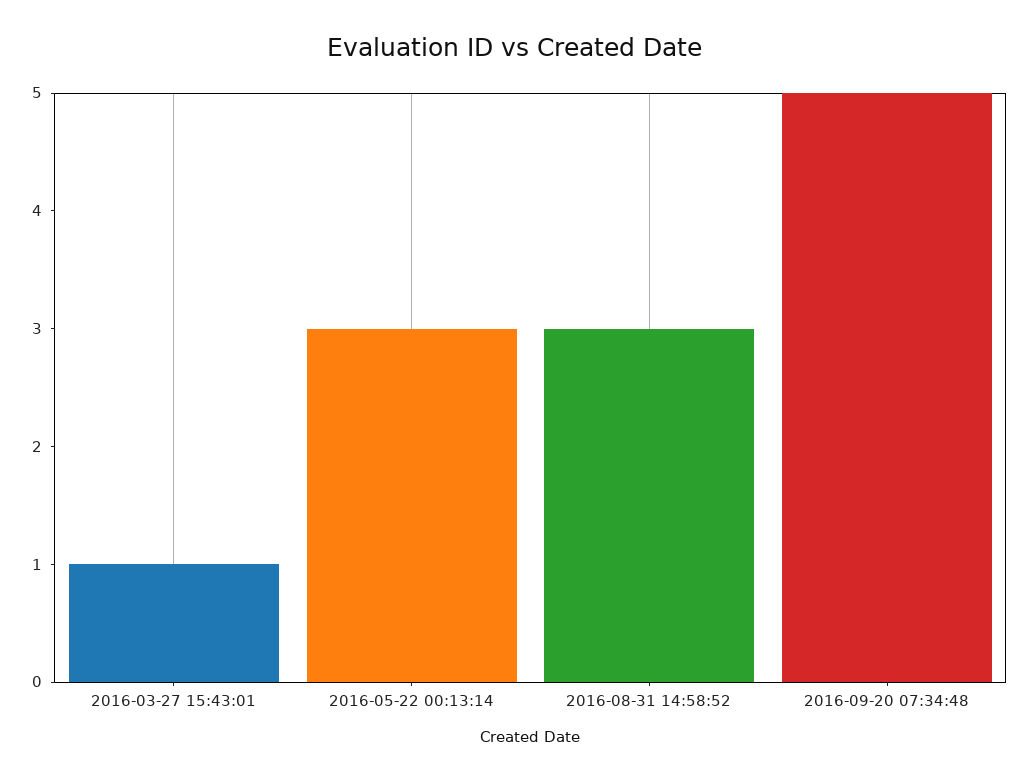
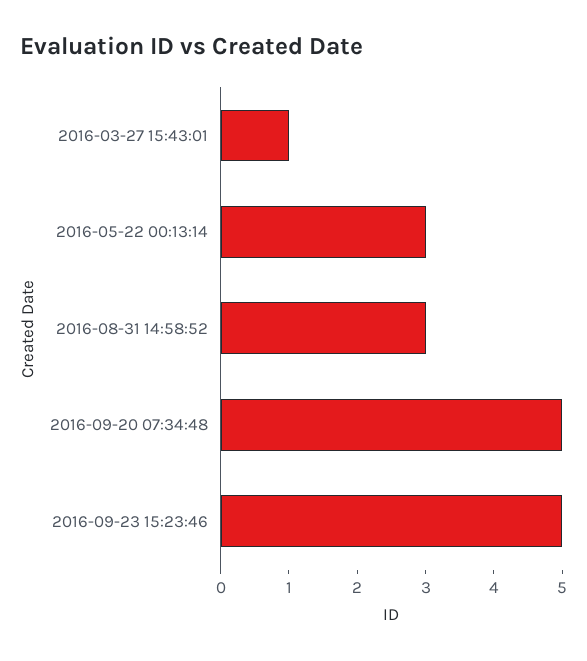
2016-09-23 15:23:46: none -> 5

